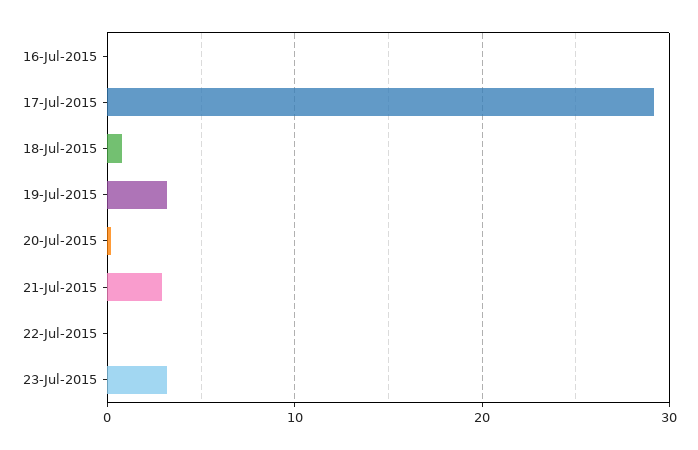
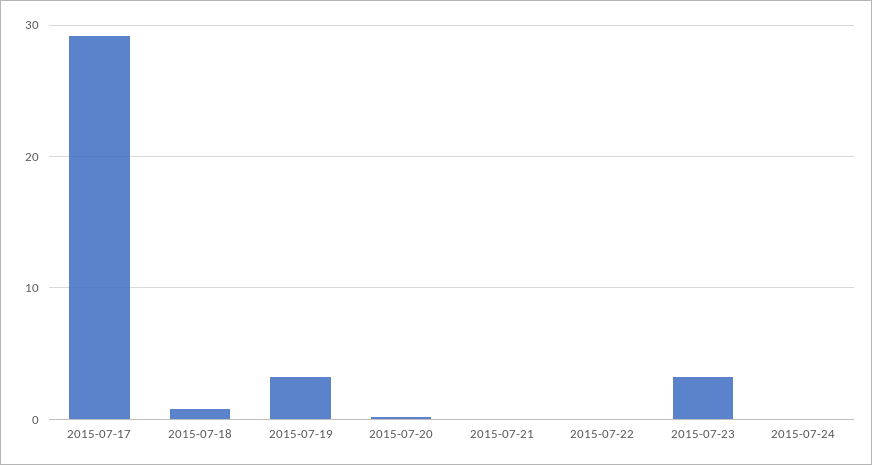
16-Jul-2015: 0 -> none
21-Jul-2015: 3 -> 0
2015-07-24: none -> 0

